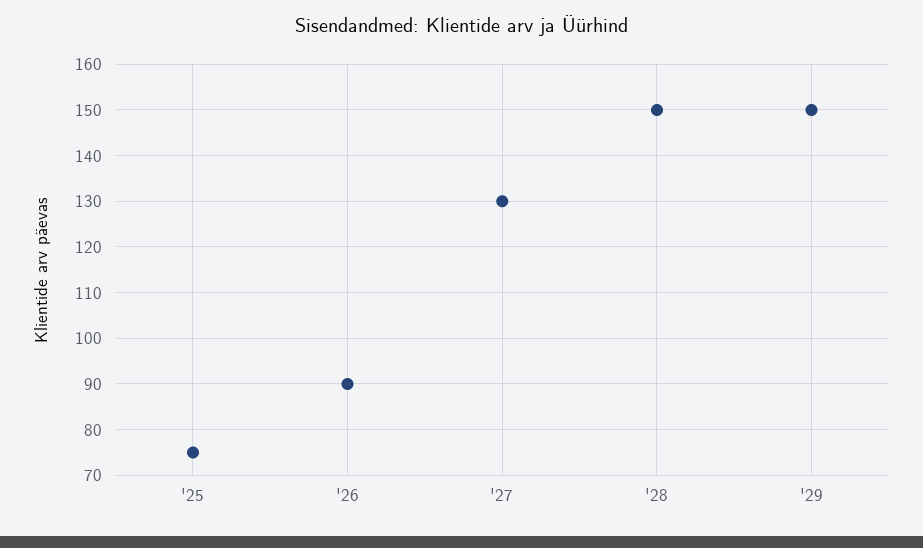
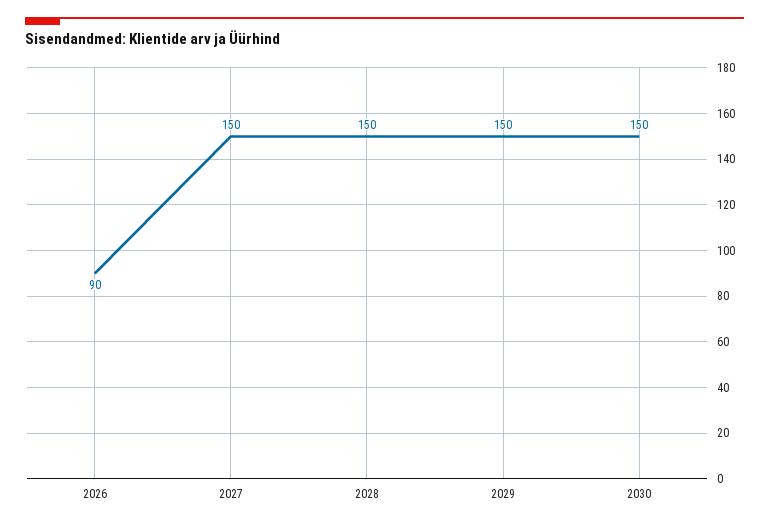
'25: 75 -> none
'27: 130 -> 150
2030: none -> 150

